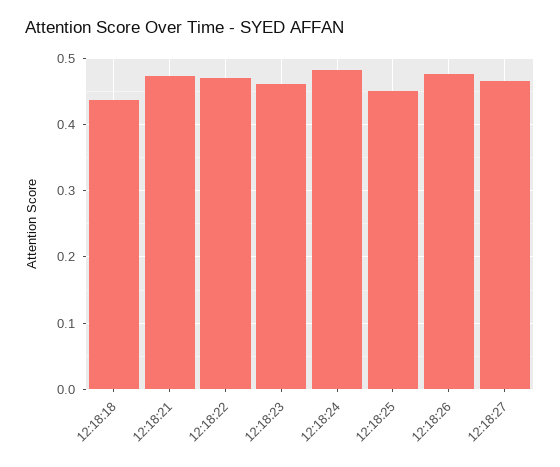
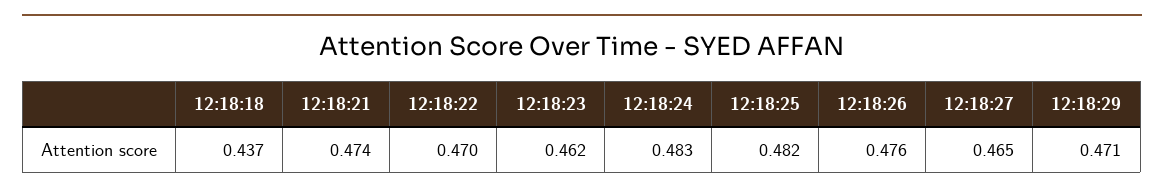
12:18:25: 0.45 -> 0.482
12:18:29: none -> 0.471

